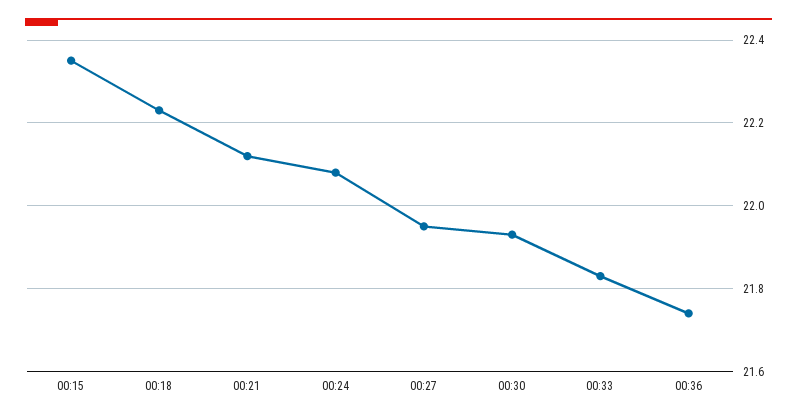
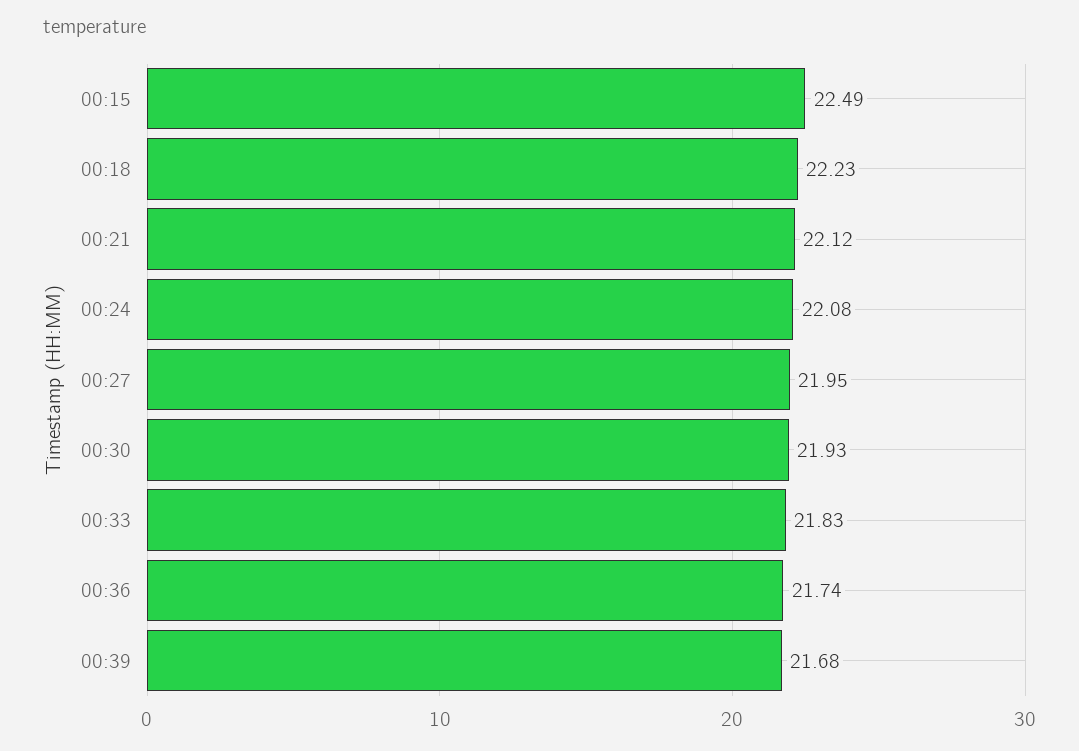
00:15: 22.35 -> 22.49
00:39: none -> 21.68

